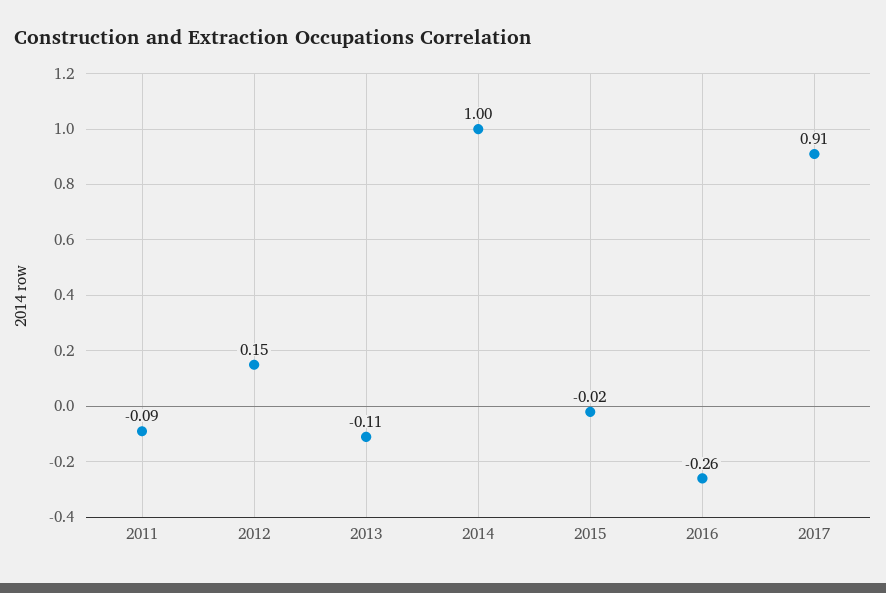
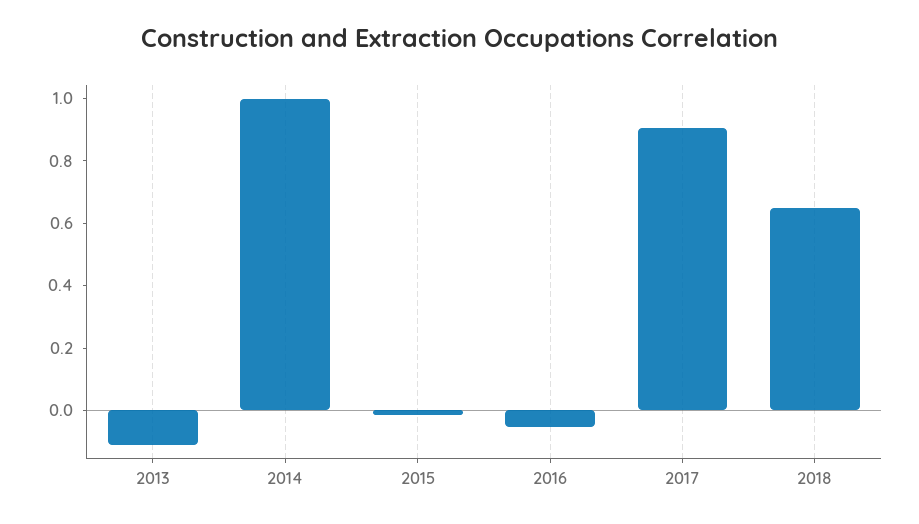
2011: -0.09 -> none
2012: 0.15 -> none
2016: -0.26 -> -0.05
2018: none -> 0.65

